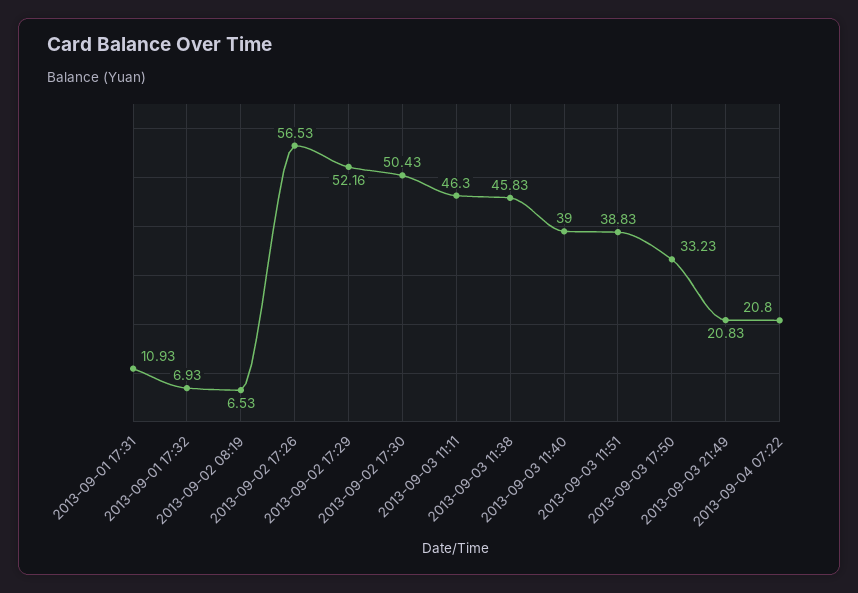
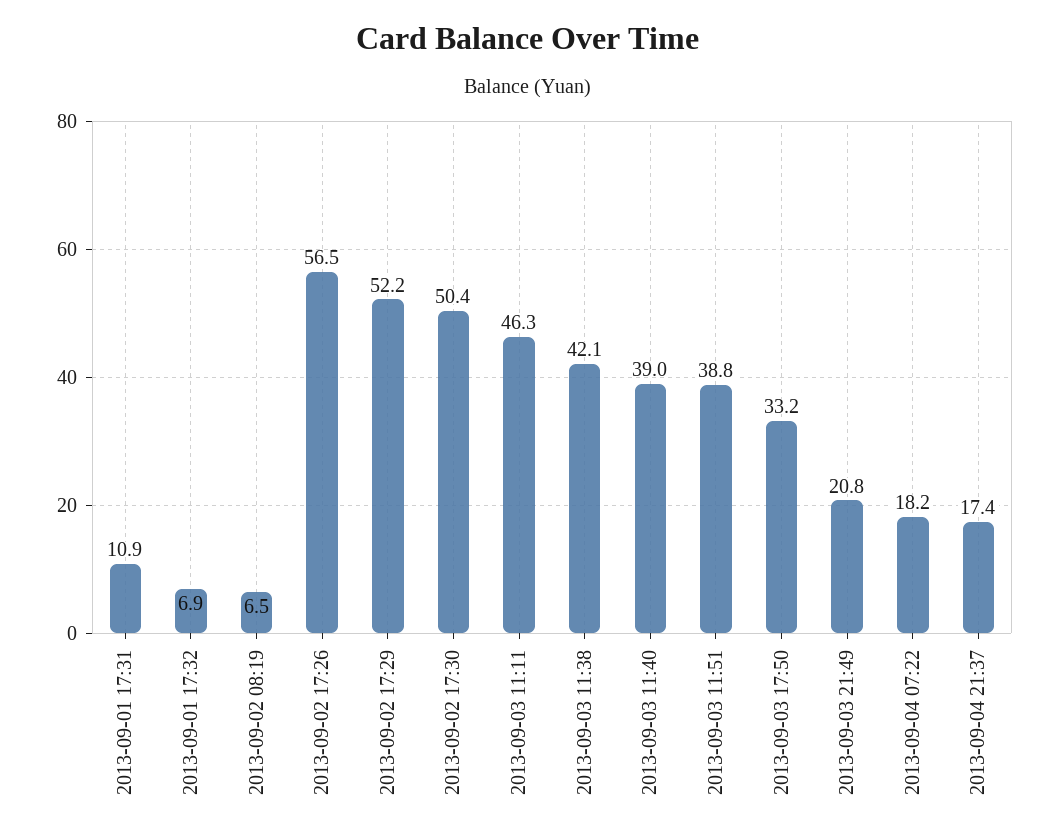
2013-09-03 11:38: 45.83 -> 42.1
2013-09-04 07:22: 20.8 -> 18.2
2013-09-04 21:37: none -> 17.4

